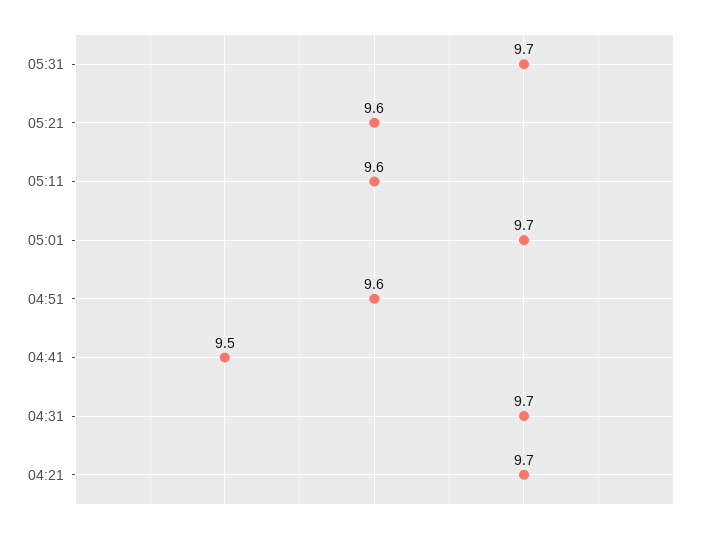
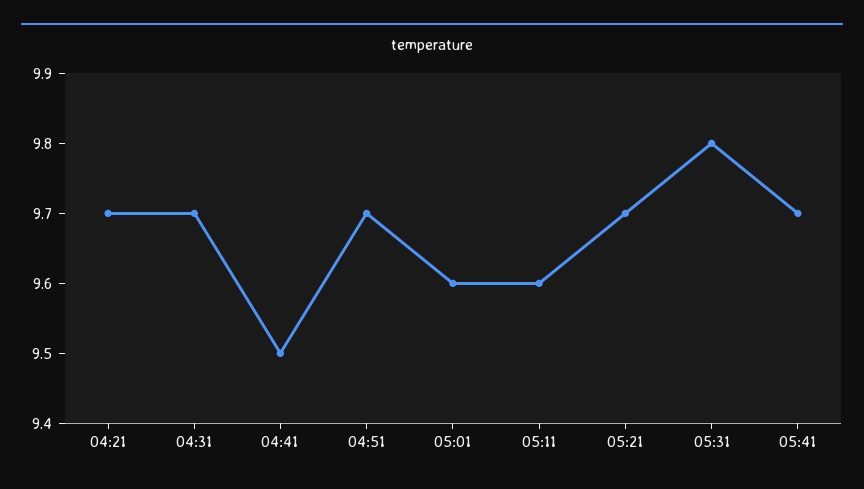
05:31: 9.7 -> 9.8
05:21: 9.6 -> 9.7
05:01: 9.7 -> 9.6
04:51: 9.6 -> 9.7
05:41: none -> 9.7

